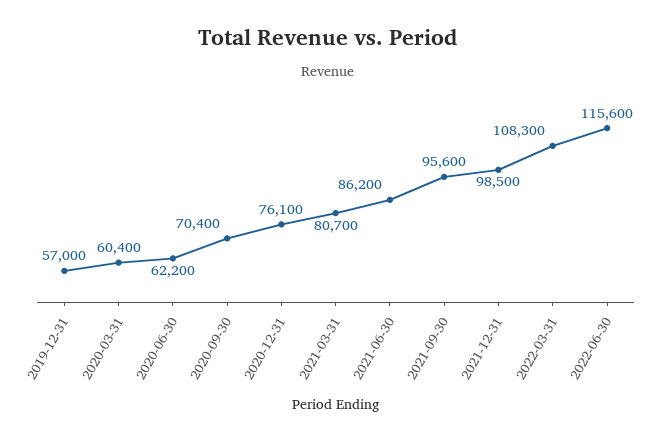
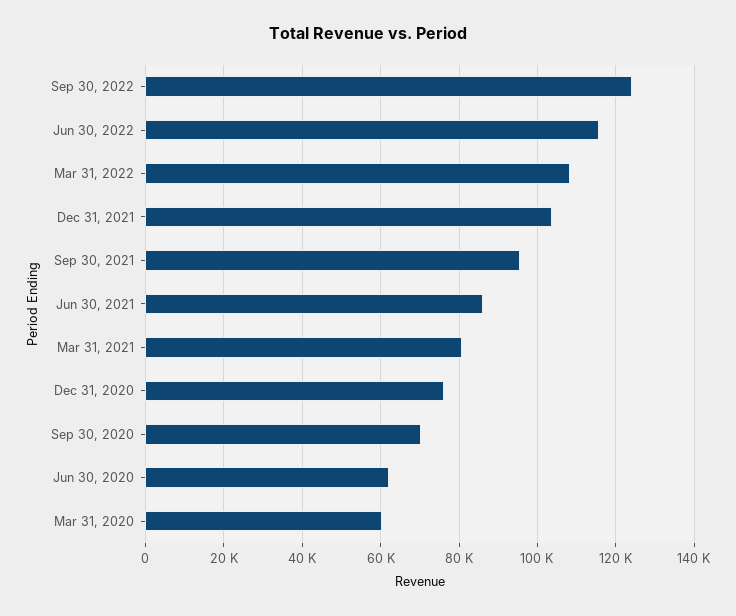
2019-12-31: 57000 -> none
2021-12-31: 98500 -> 104000
Sep 30, 2022: none -> 124000

